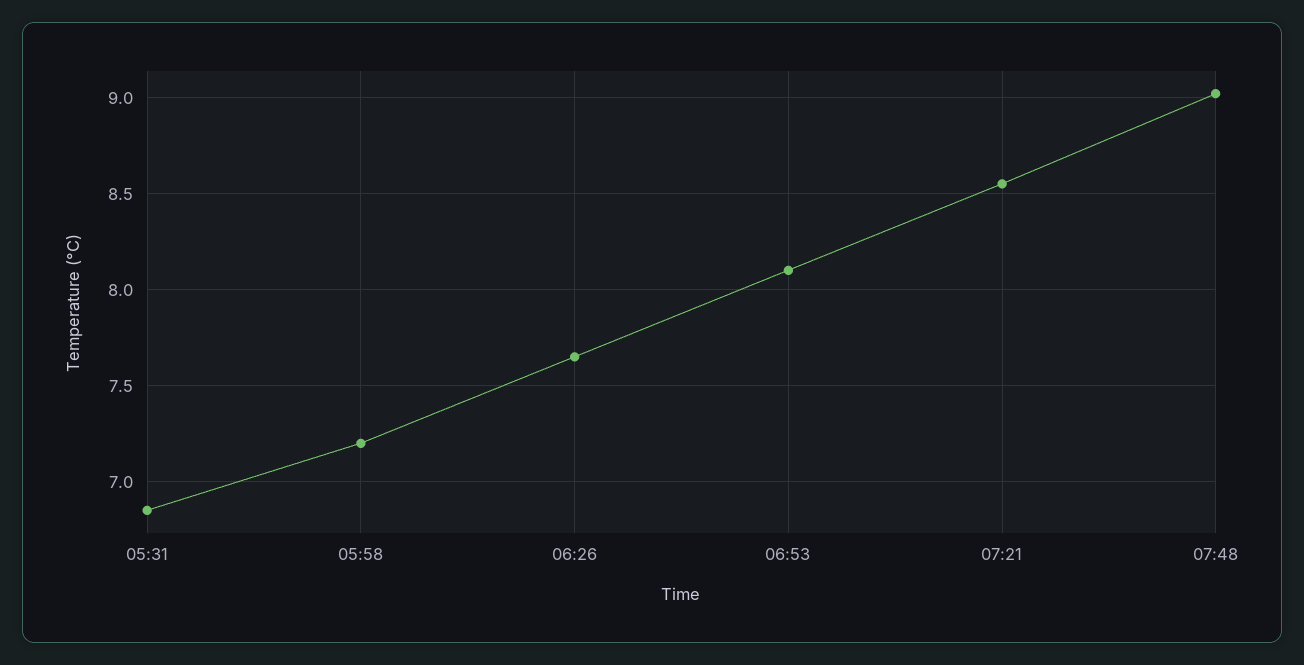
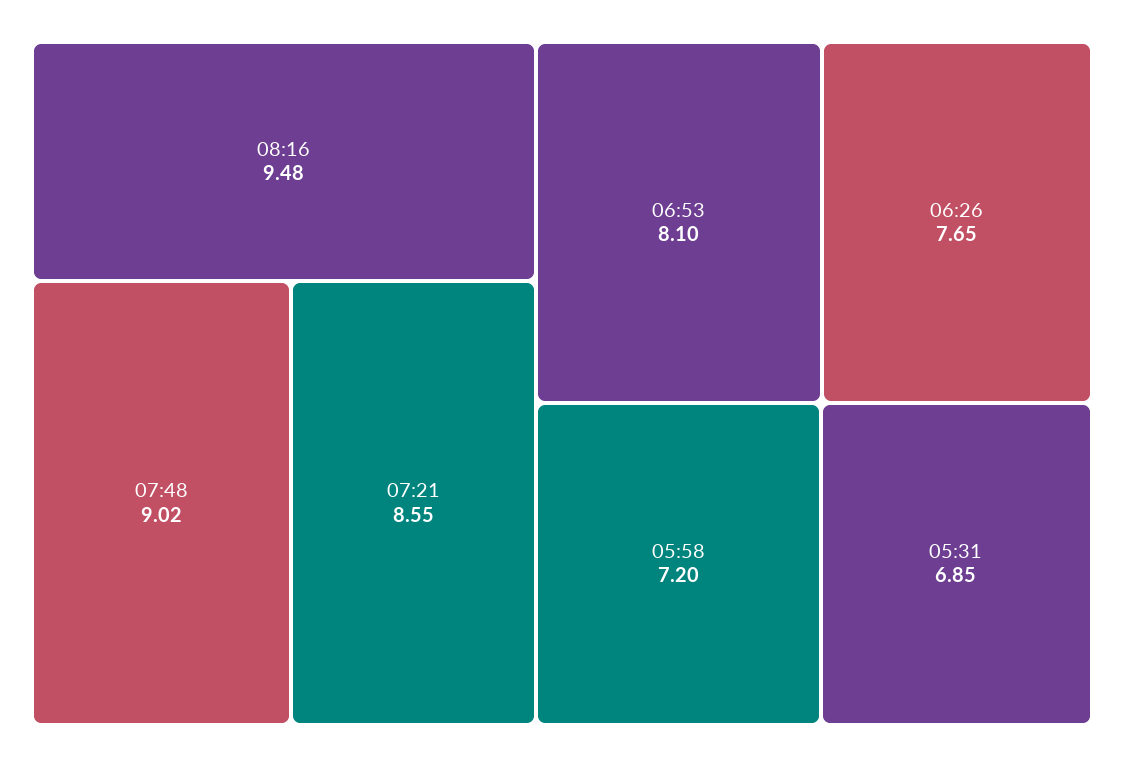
08:16: none -> 9.48

